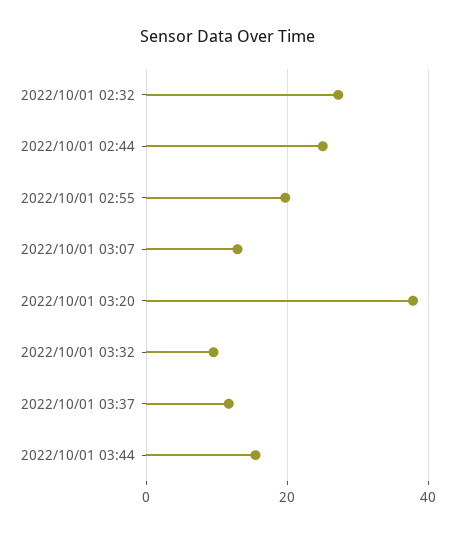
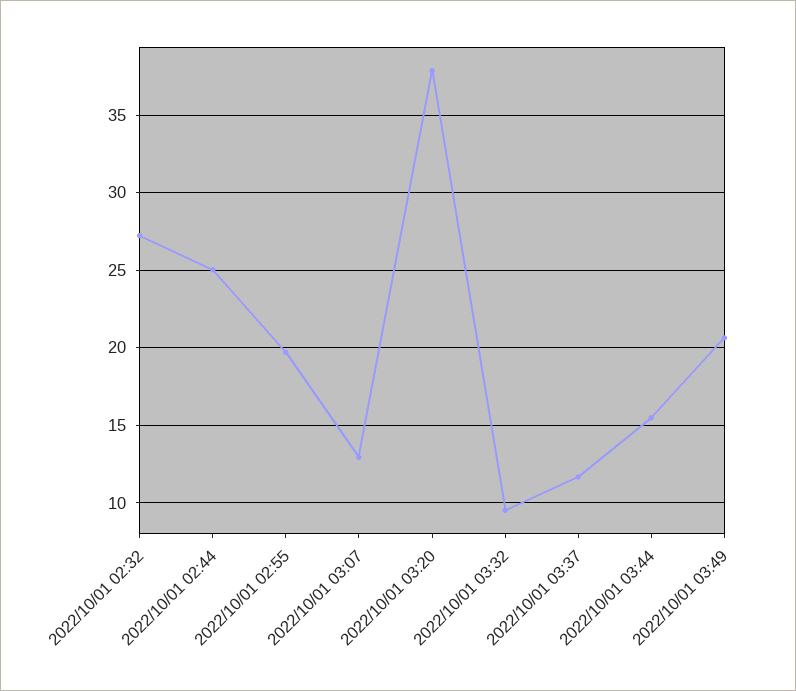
2022/10/01 03:49: none -> 20.5

